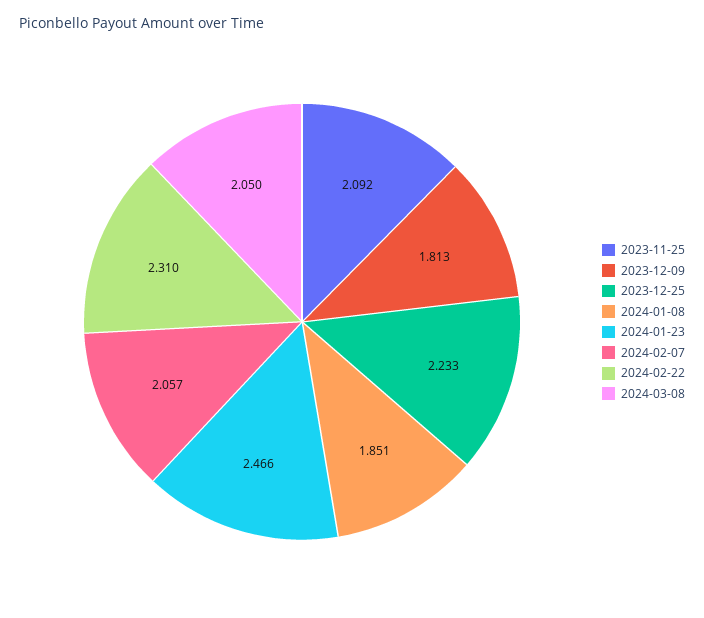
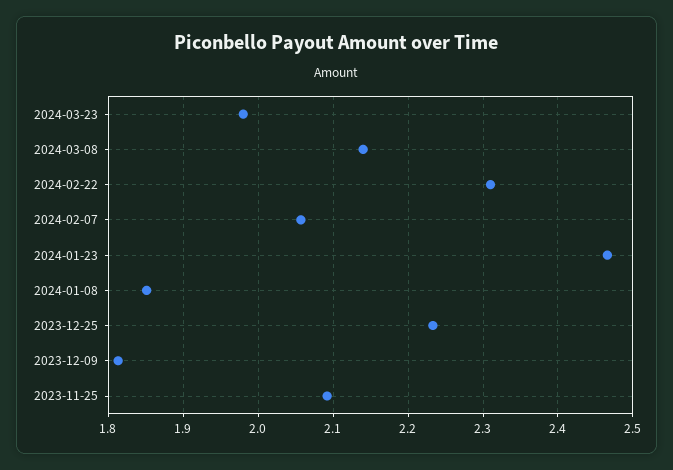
2024-03-08: 2.05 -> 2.14
2024-03-23: none -> 1.98

